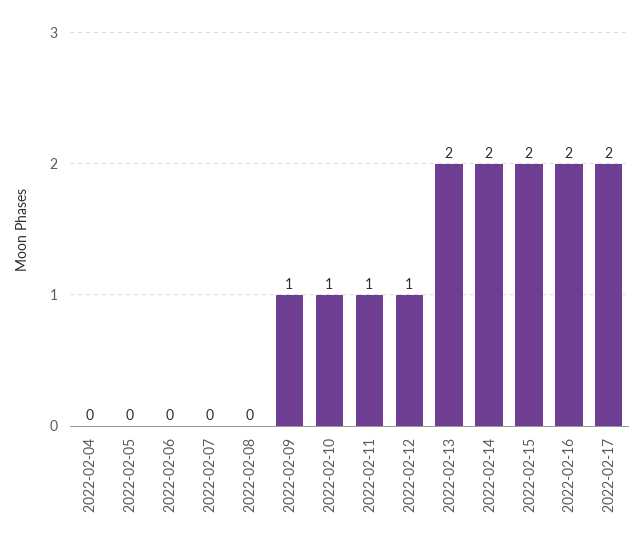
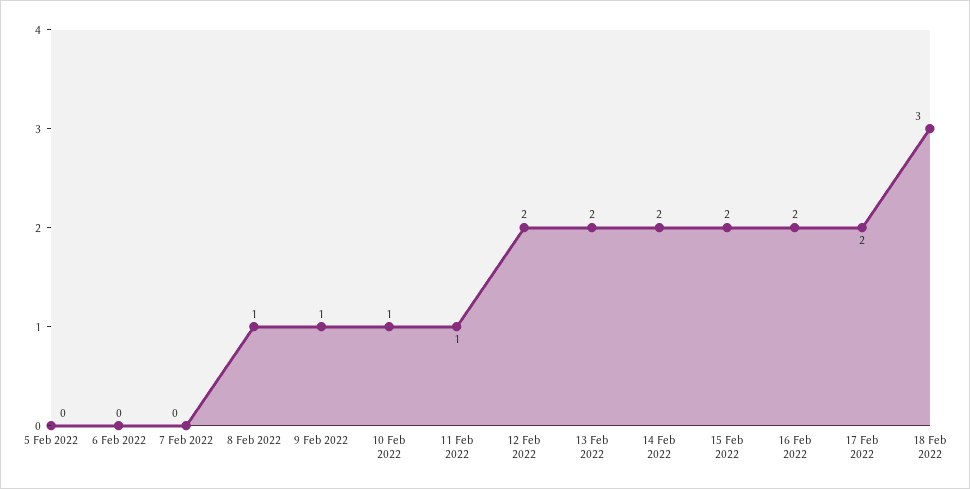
2022-02-04: 0 -> none
2022-02-08: 0 -> 1
2022-02-12: 1 -> 2
18 Feb 2022: none -> 3

